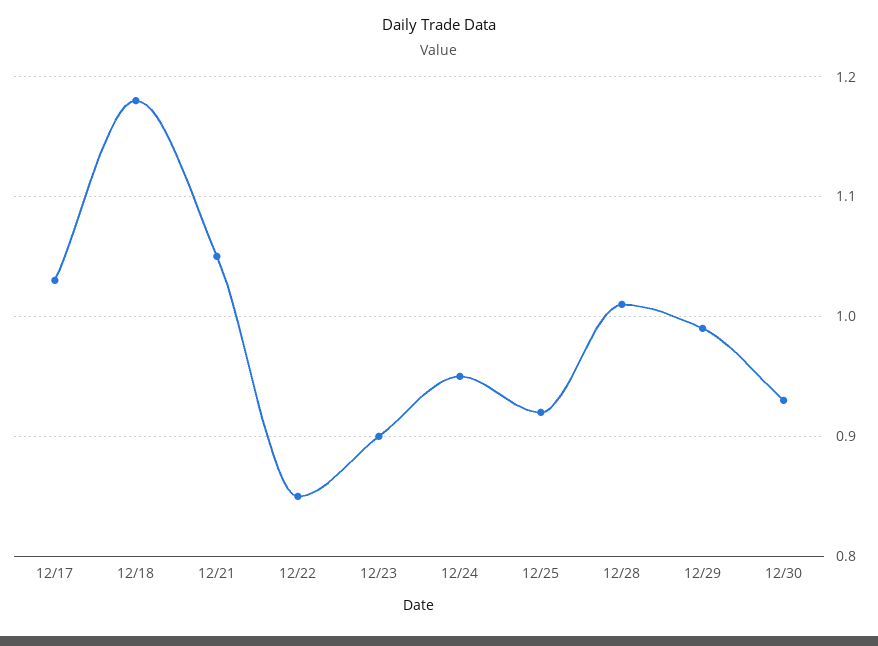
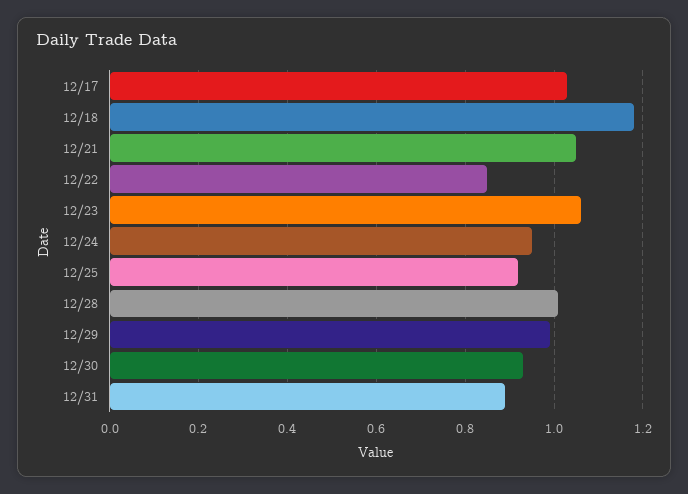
12/23: 0.9 -> 1.05
12/31: none -> 0.9

